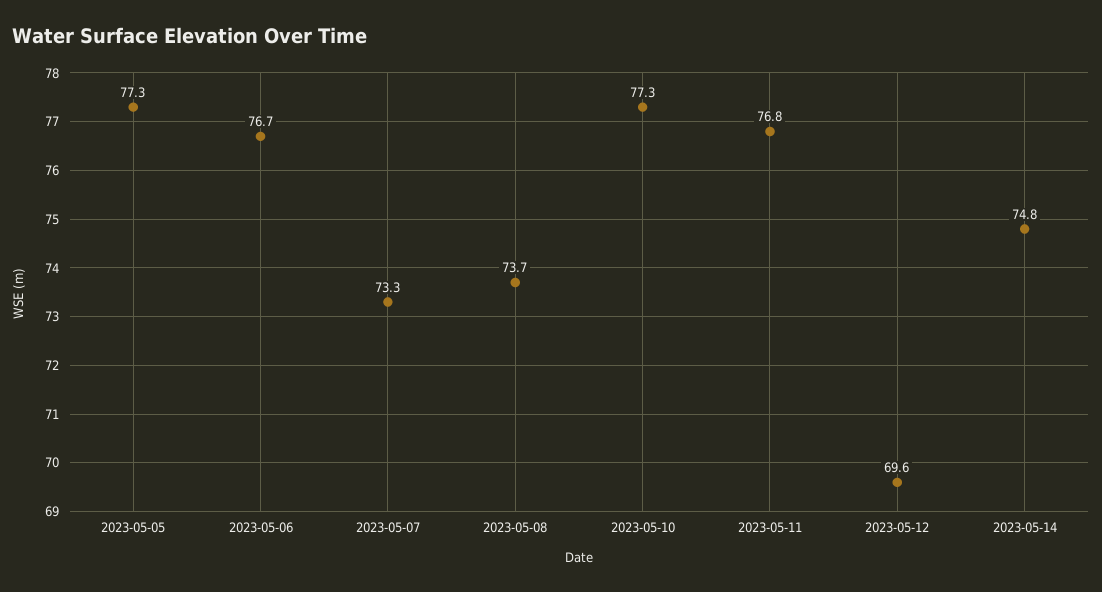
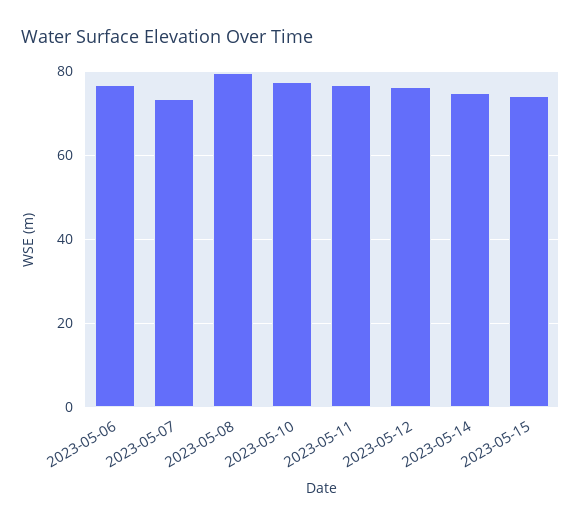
2023-05-05: 77.3 -> none
2023-05-08: 73.7 -> 80
2023-05-12: 69.6 -> 76
2023-05-15: none -> 74

